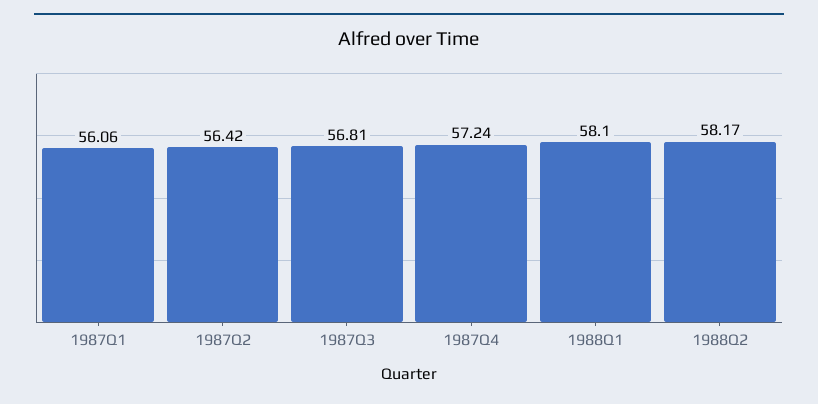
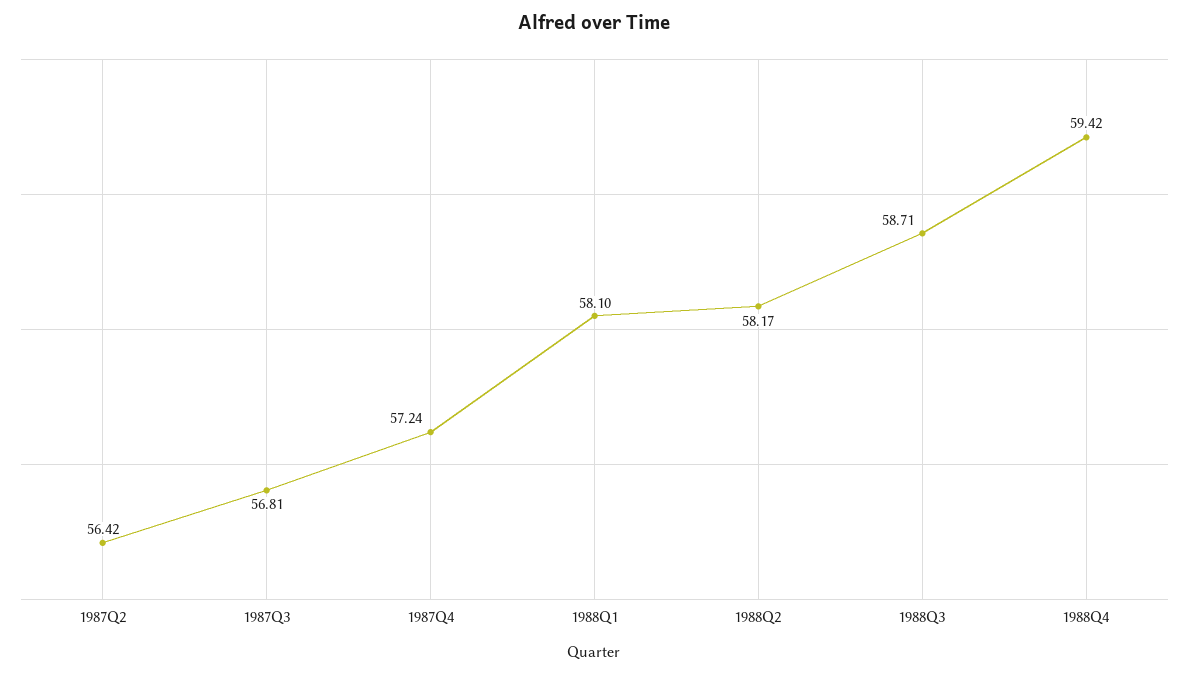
1987Q1: 56.06 -> none
1988Q3: none -> 58.71
1988Q4: none -> 59.42

